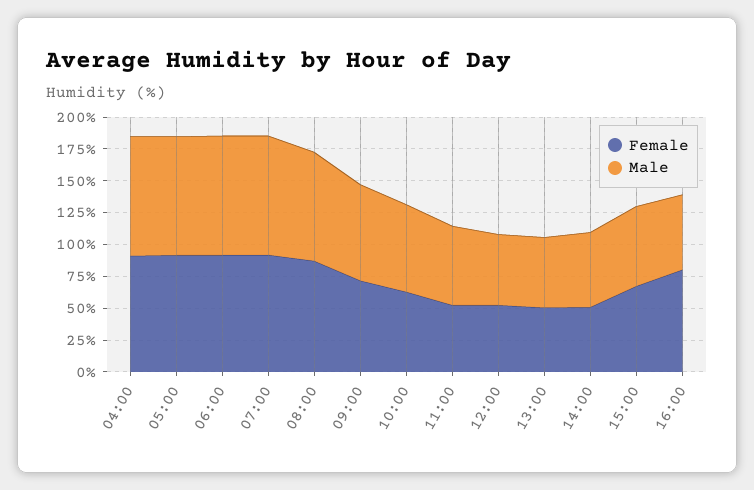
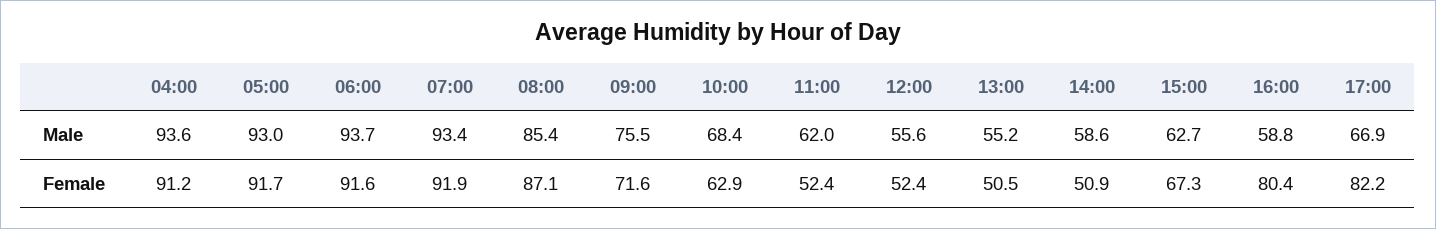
Male, 17:00: none -> 66.9
Female, 17:00: none -> 82.2

